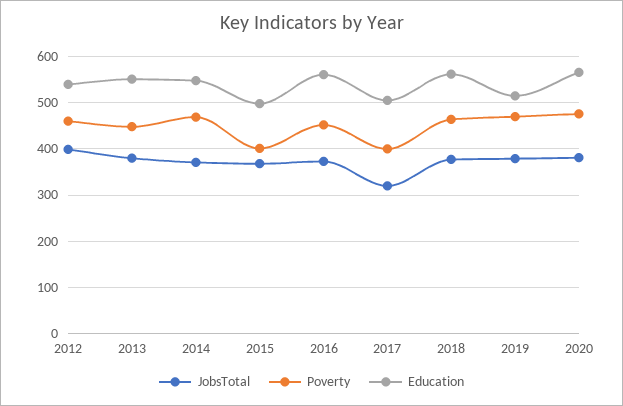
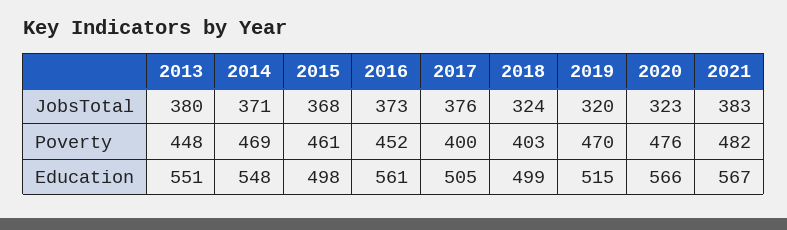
JobsTotal, 2012: 400 -> none
Poverty, 2012: 460 -> none
Education, 2012: 540 -> none
Poverty, 2015: 400 -> 461
JobsTotal, 2017: 320 -> 376
JobsTotal, 2018: 380 -> 324
Poverty, 2018: 460 -> 403
Education, 2018: 560 -> 499
JobsTotal, 2019: 380 -> 320
JobsTotal, 2020: 380 -> 323
JobsTotal, 2021: none -> 383
Poverty, 2021: none -> 482
Education, 2021: none -> 567

